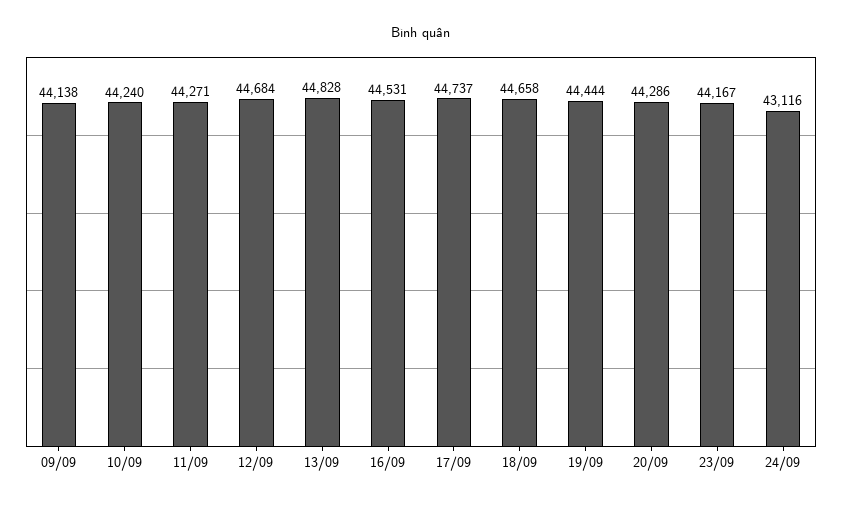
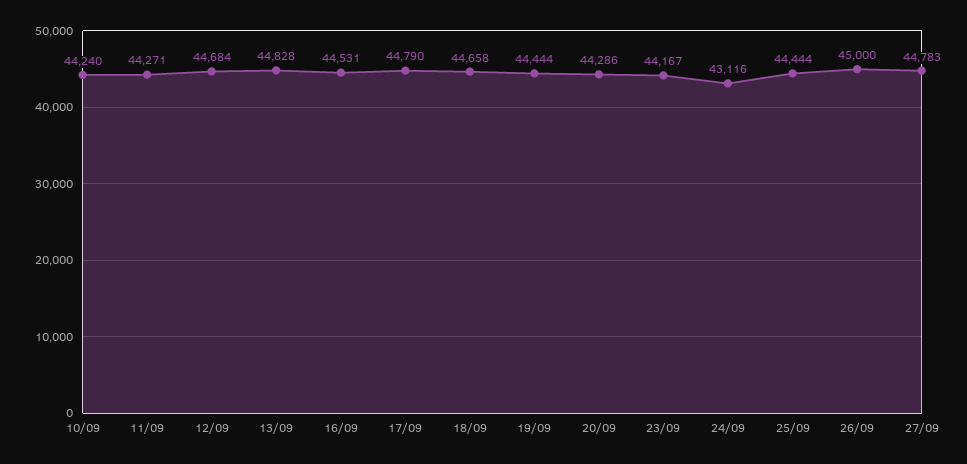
09/09: 44138 -> none
17/09: 44737 -> 44790
25/09: none -> 44444
26/09: none -> 45000
27/09: none -> 44783

